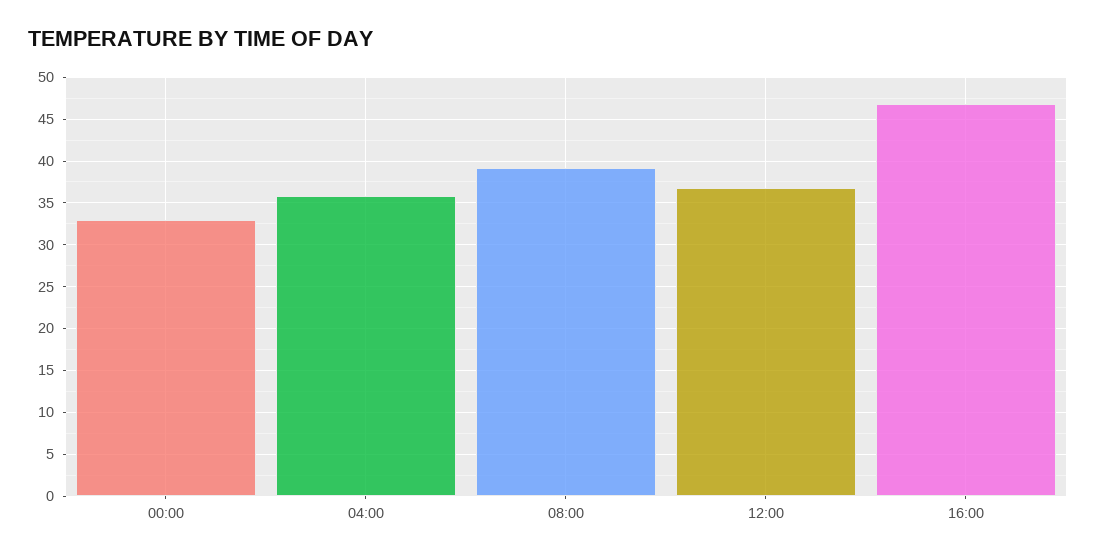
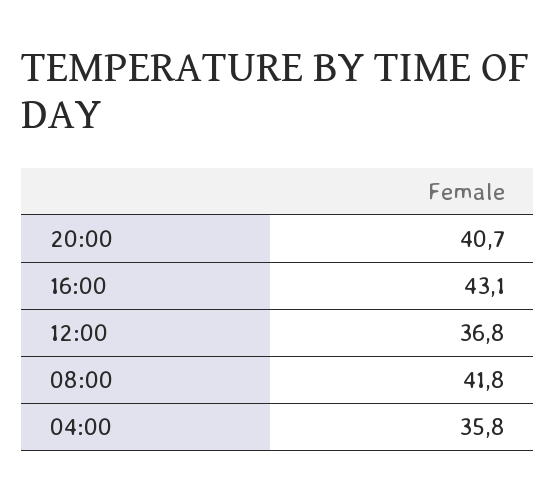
00:00: 33 -> none
08:00: 39 -> 41.8
16:00: 47 -> 43.1
20:00: none -> 40.7

